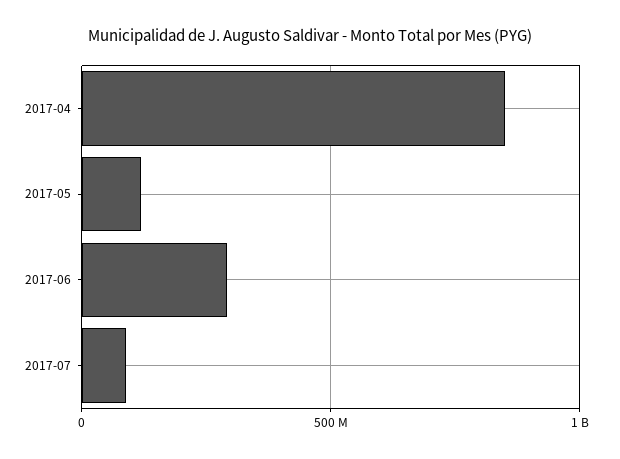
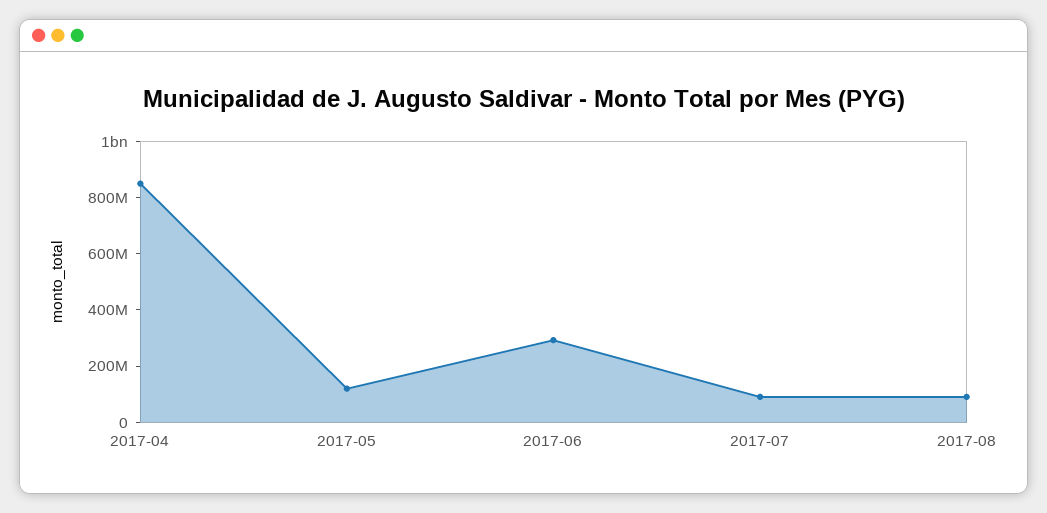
2017-08: none -> 100000000

